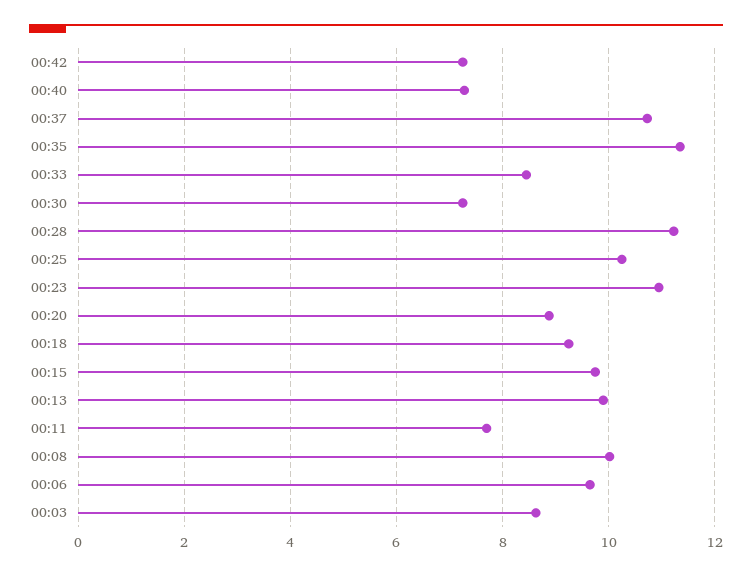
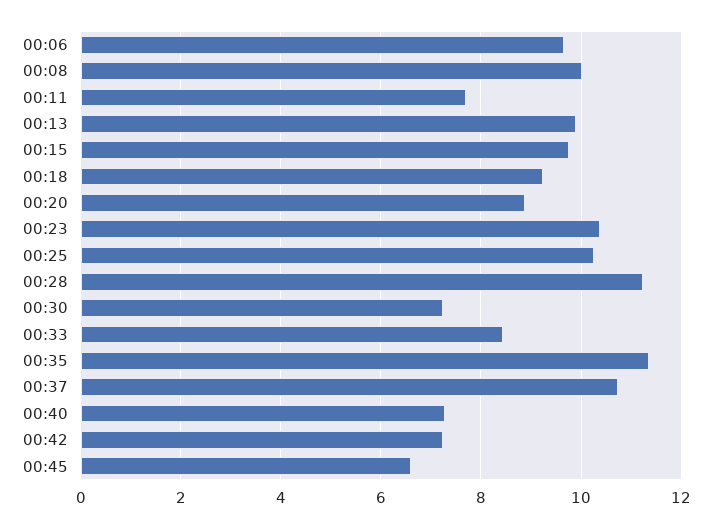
00:23: 11 -> 10.4
00:03: 8.6 -> none
00:45: none -> 6.6

